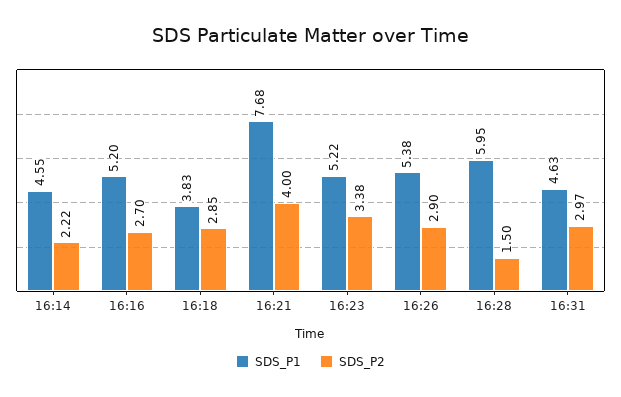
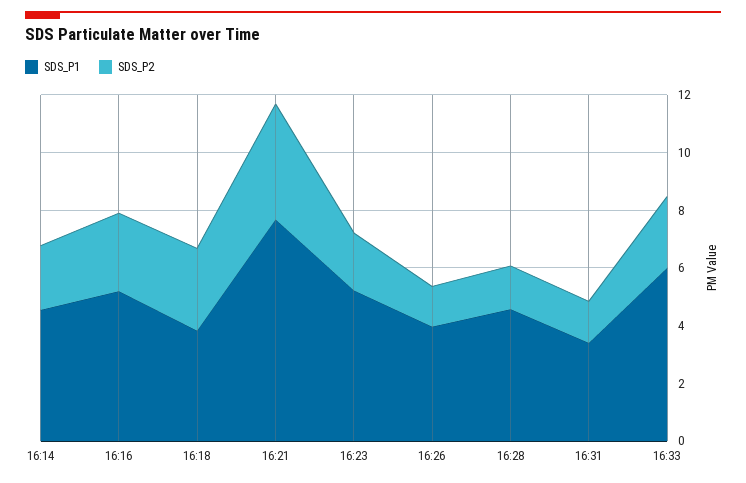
SDS_P2, 16:23: 3.38 -> 2
SDS_P1, 16:26: 5.38 -> 4
SDS_P2, 16:26: 2.9 -> 1.5
SDS_P1, 16:28: 5.95 -> 4.5
SDS_P1, 16:31: 4.63 -> 3.5
SDS_P2, 16:31: 2.97 -> 1.5
SDS_P1, 16:33: none -> 6
SDS_P2, 16:33: none -> 2.5

